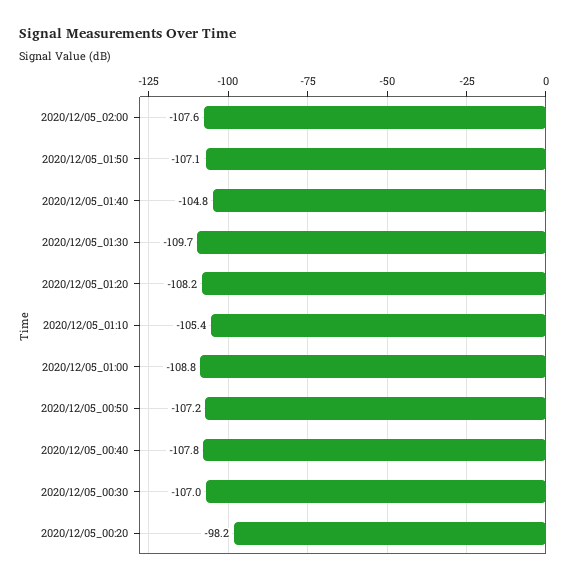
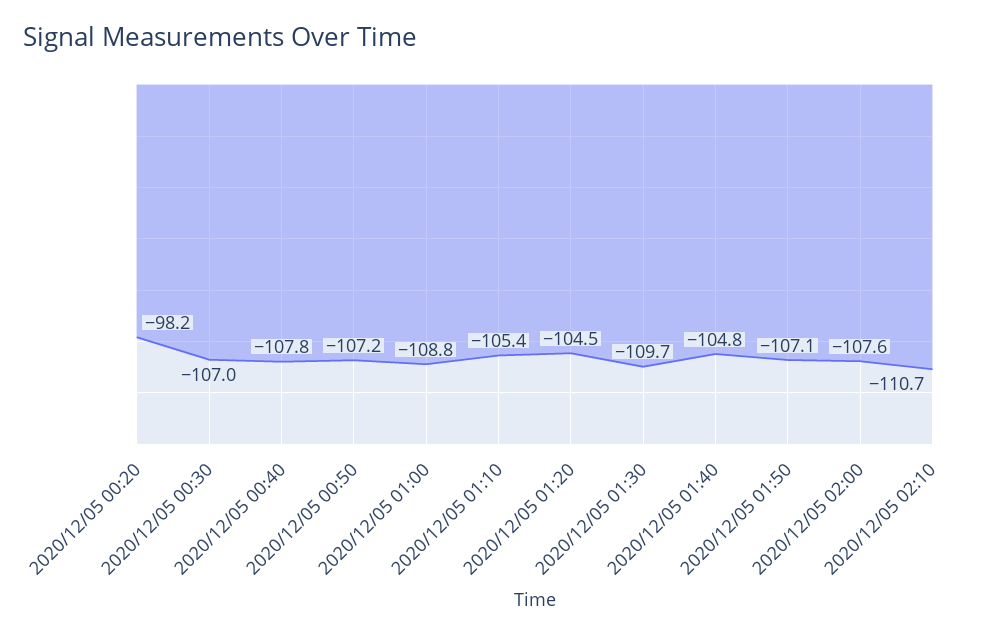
2020/12/05_01:20: -108.2 -> -104.5
2020/12/05 02:10: none -> -110.7

